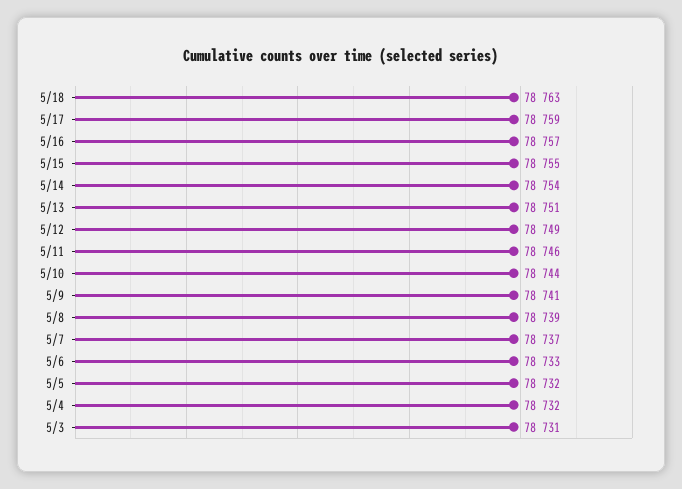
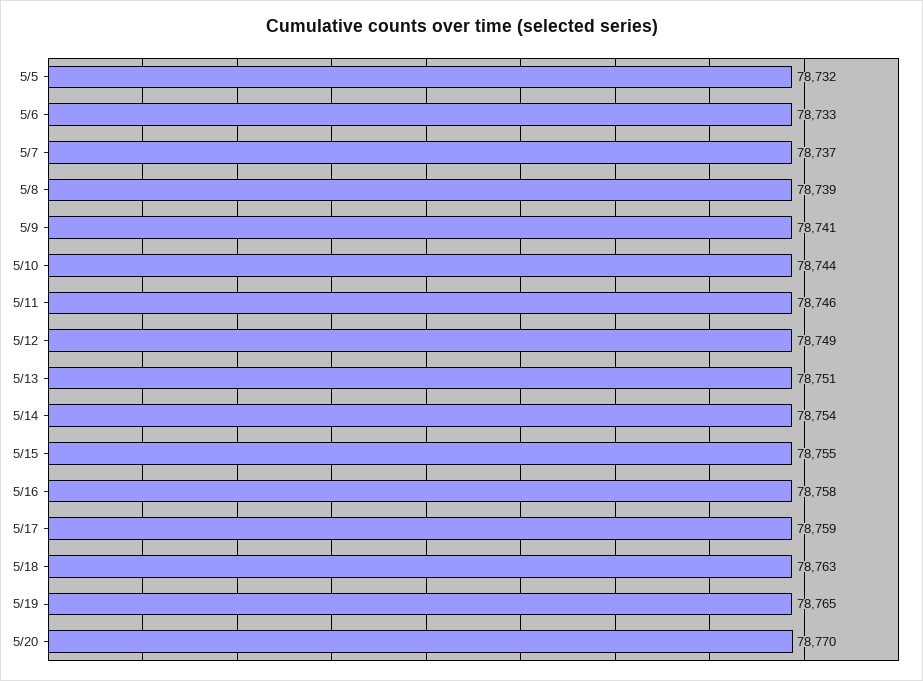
5/16: 78757 -> 78758
5/4: 78732 -> none
5/3: 78731 -> none
5/19: none -> 78765
5/20: none -> 78770

